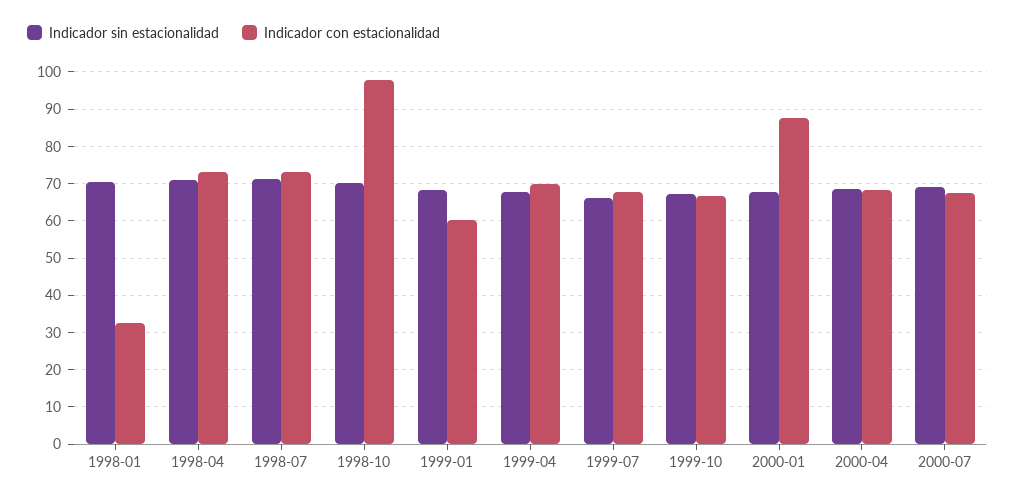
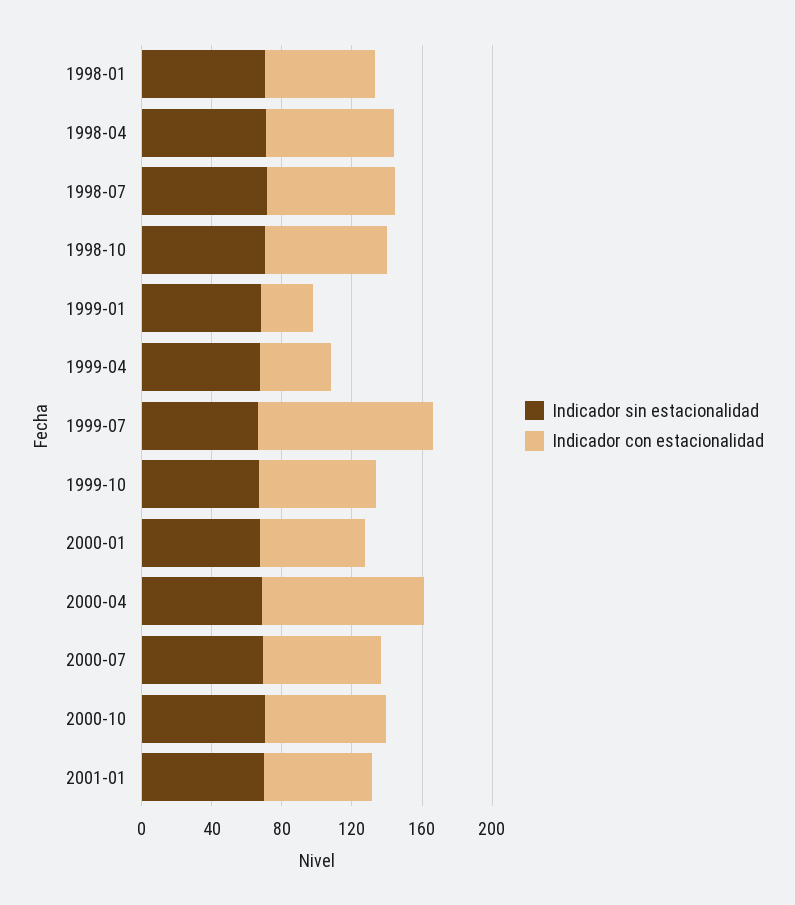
Indicador con estacionalidad, 1998-01: 32 -> 60
Indicador con estacionalidad, 1998-10: 98 -> 70
Indicador con estacionalidad, 1999-01: 60 -> 30
Indicador con estacionalidad, 1999-04: 70 -> 40
Indicador con estacionalidad, 1999-07: 68 -> 100
Indicador con estacionalidad, 2000-01: 88 -> 60
Indicador con estacionalidad, 2000-04: 68 -> 90
Indicador sin estacionalidad, 2000-10: none -> 70
Indicador con estacionalidad, 2000-10: none -> 70
Indicador sin estacionalidad, 2001-01: none -> 70
Indicador con estacionalidad, 2001-01: none -> 60

